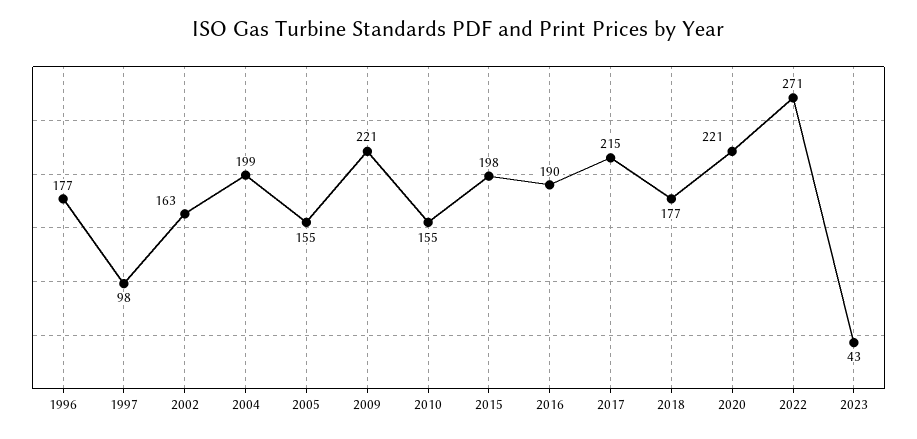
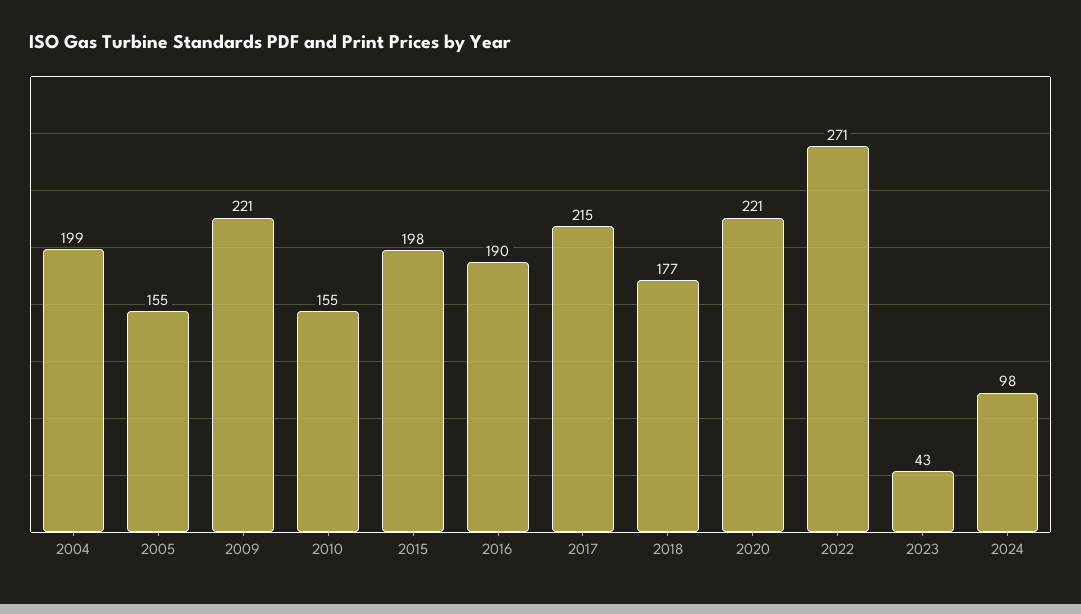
1996: 177 -> none
1997: 98 -> none
2002: 163 -> none
2024: none -> 98

